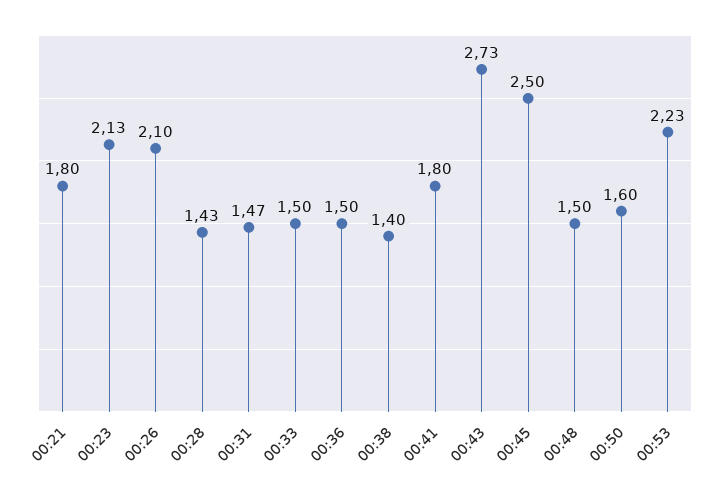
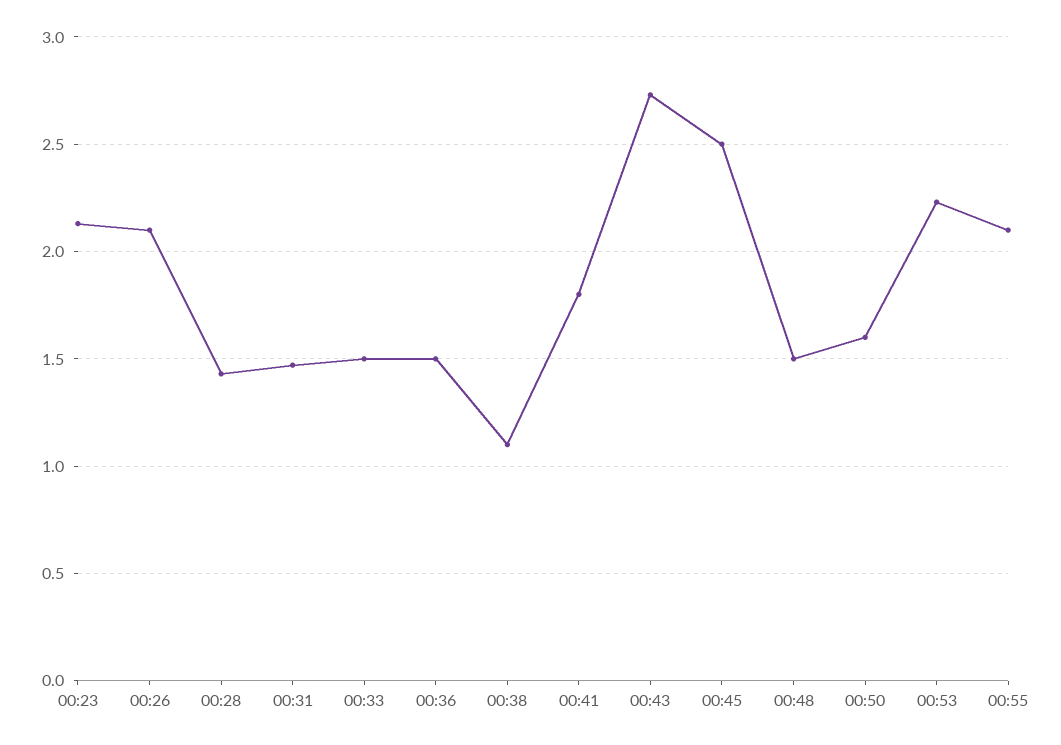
00:21: 1.8 -> none
00:38: 1.4 -> 1.1
00:55: none -> 2.1

